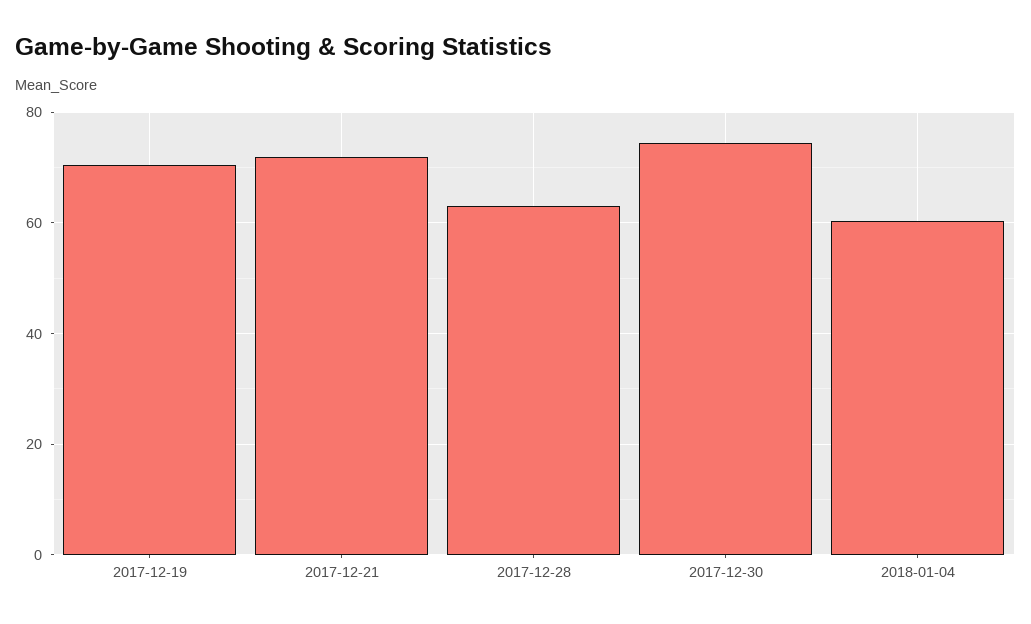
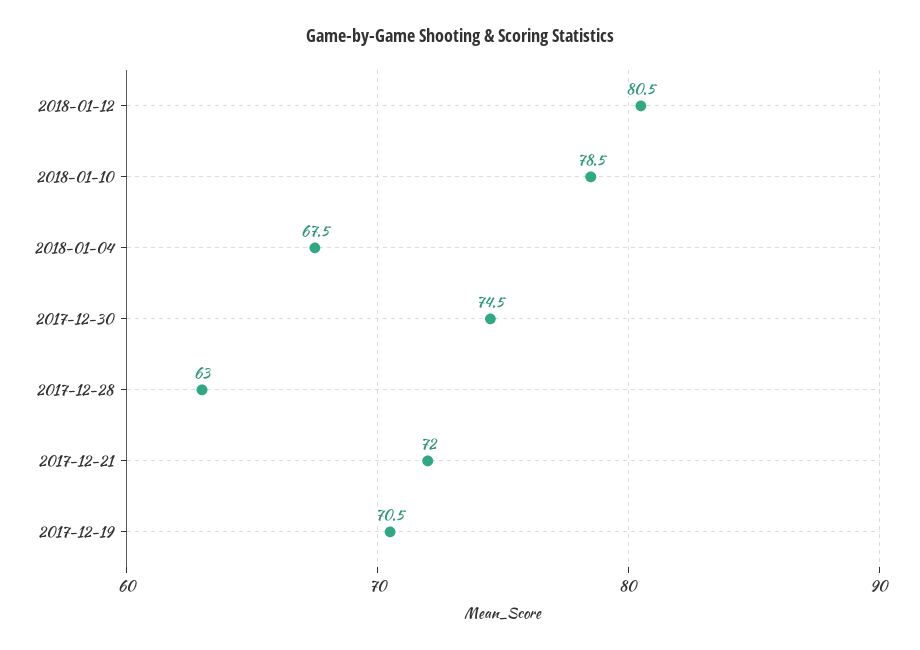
2018-01-04: 60 -> 67.5
2018-01-12: none -> 80.5
2018-01-10: none -> 78.5

